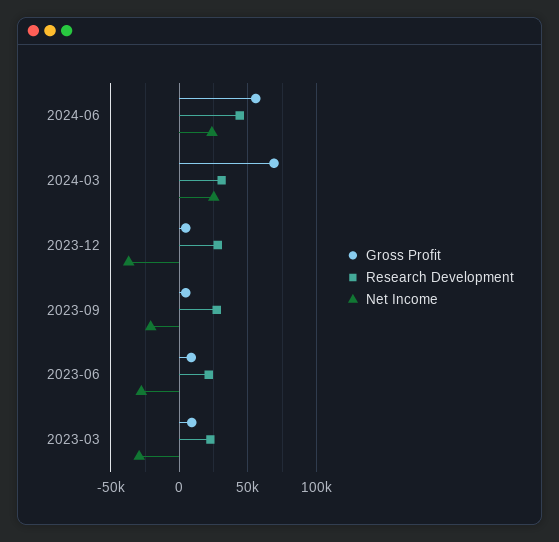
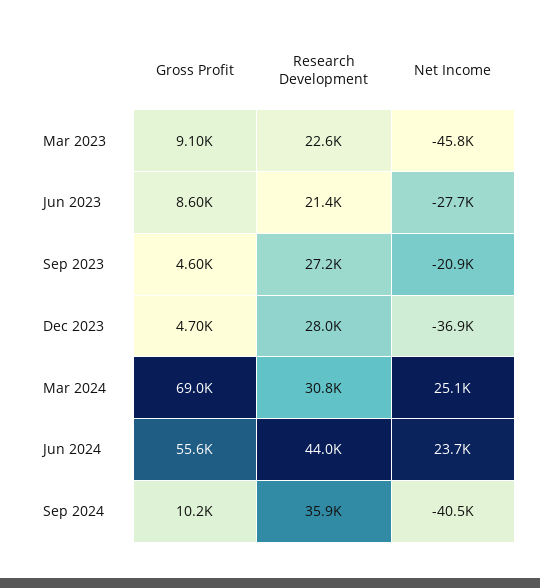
Net Income, 2023-03: -30000 -> -45800
Gross Profit, Sep 2024: none -> 10200
Research Development, Sep 2024: none -> 35900
Net Income, Sep 2024: none -> -40500

